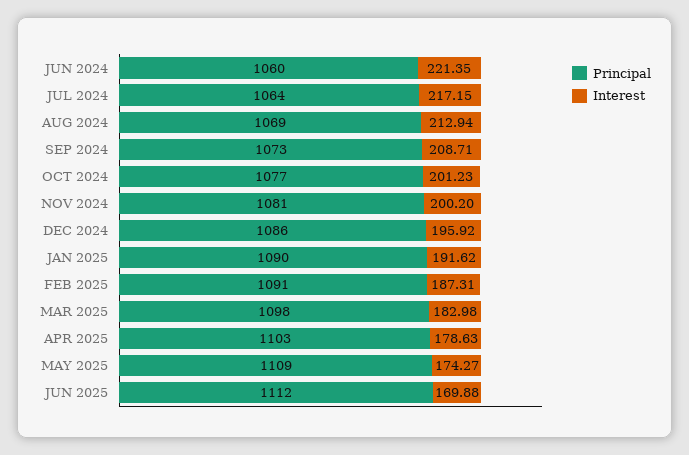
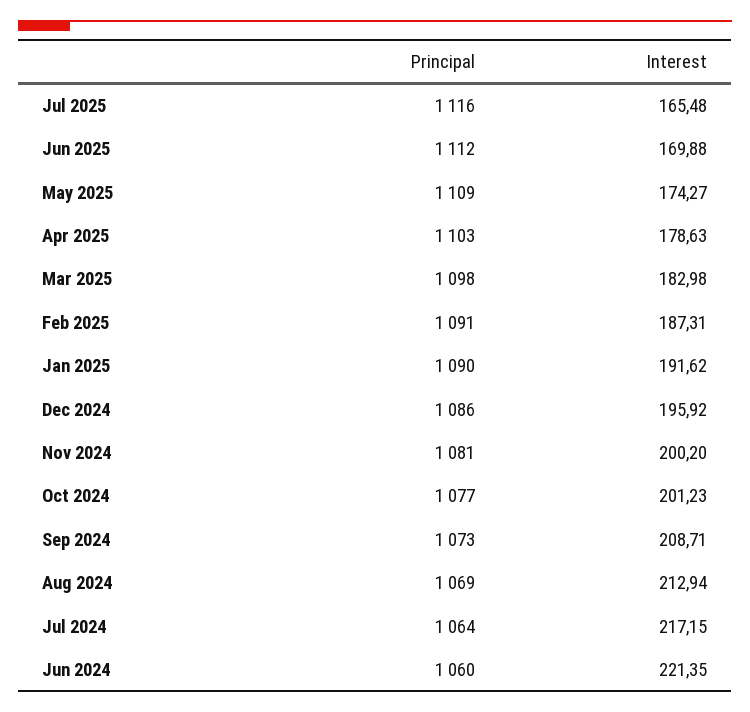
Principal, Jul 2025: none -> 1116
Interest, Jul 2025: none -> 165.48

